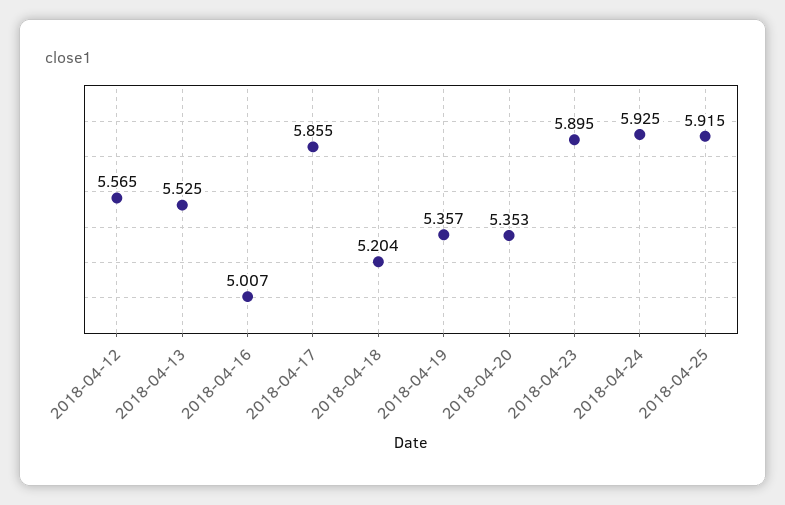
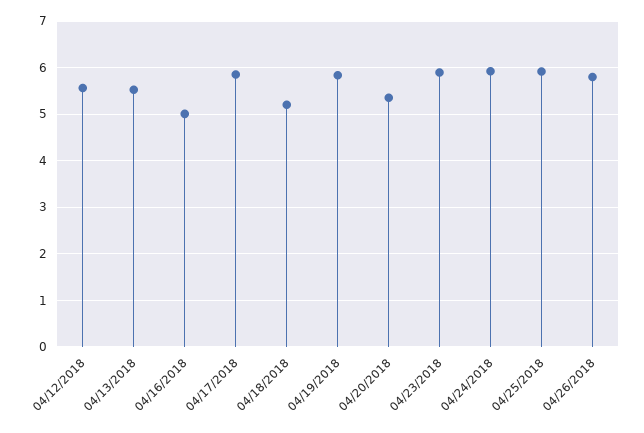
2018-04-19: 5.357 -> 5.8
04/26/2018: none -> 5.8

